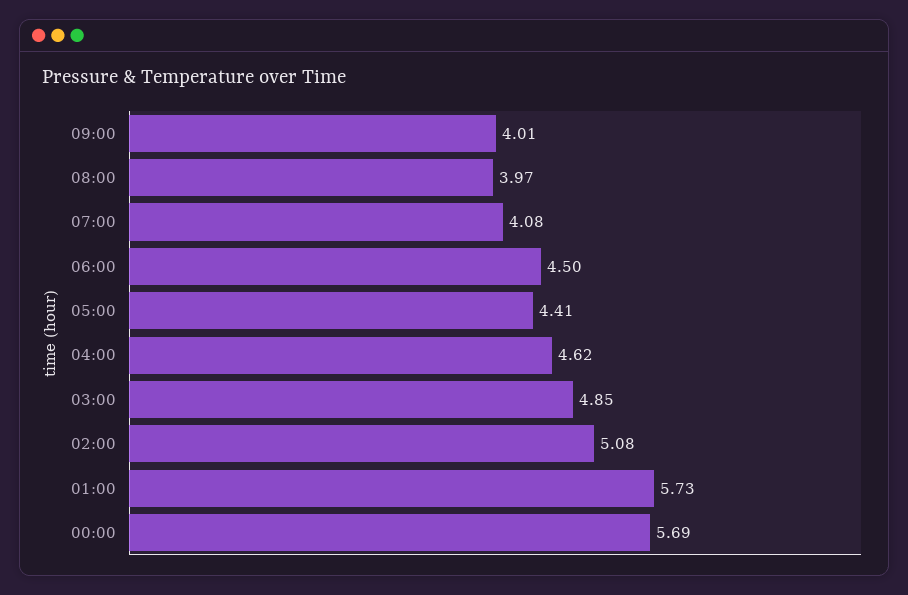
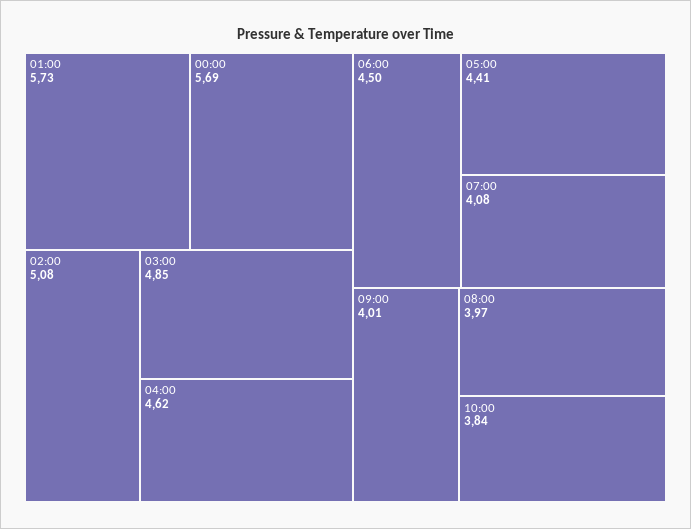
10:00: none -> 3.84

